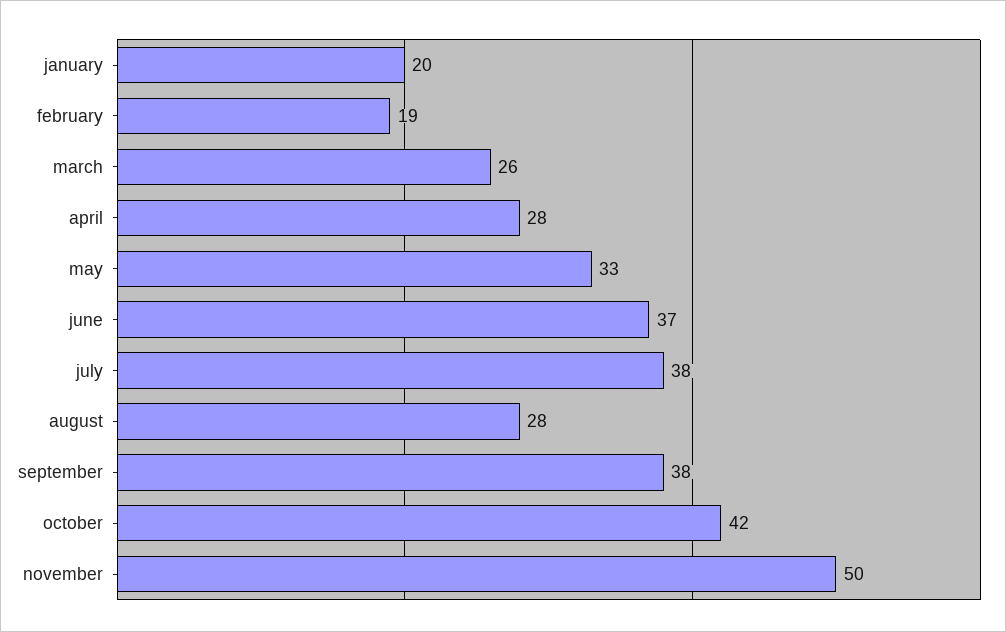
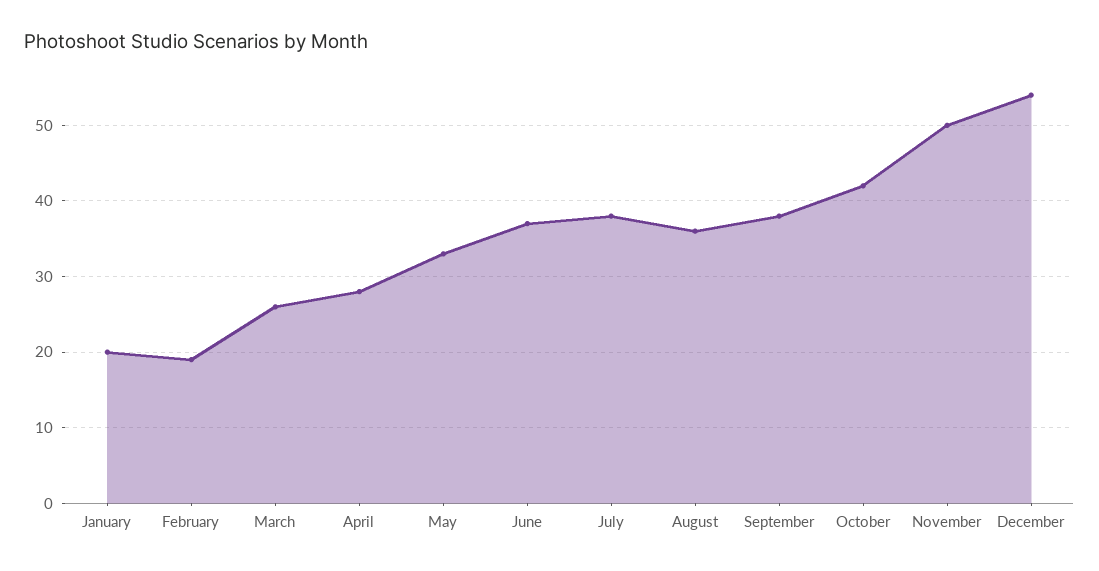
august: 28 -> 36
December: none -> 54

